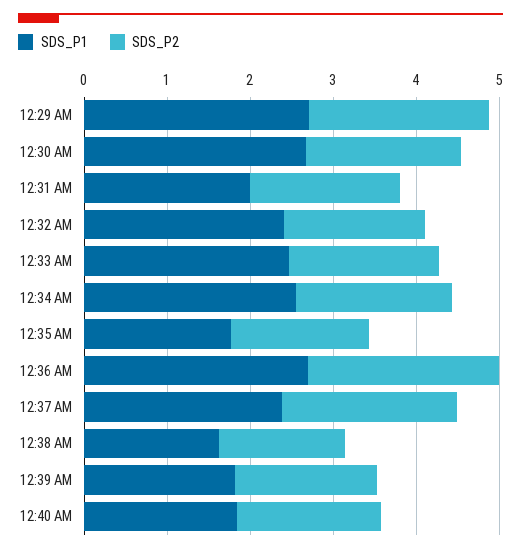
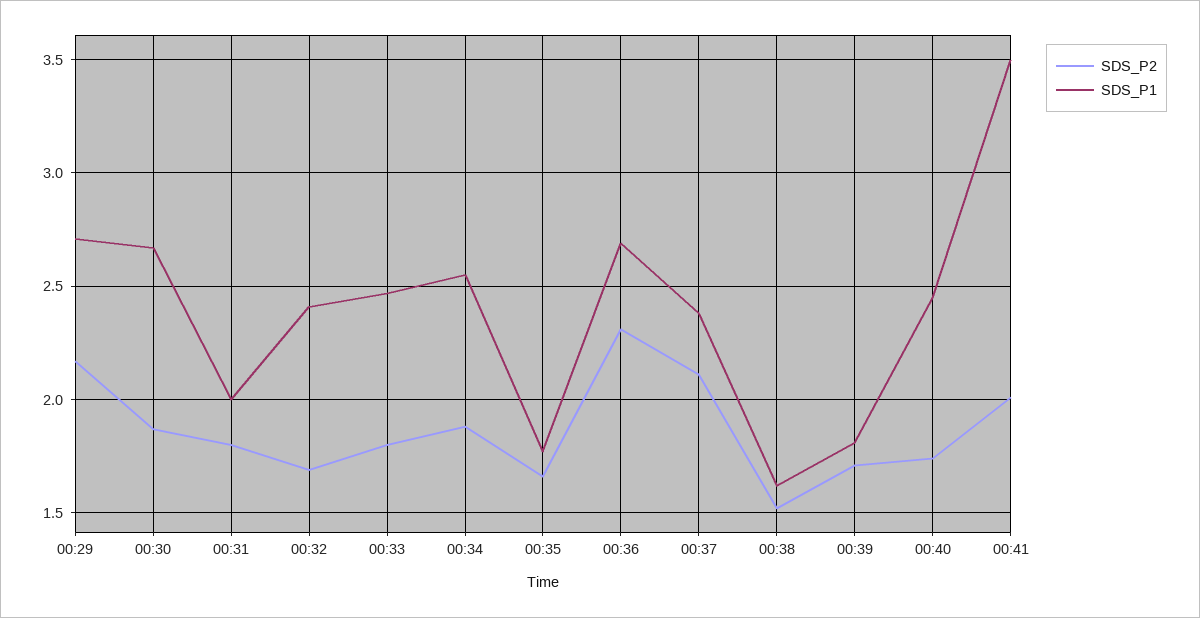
SDS_P1, 12:40 AM: 1.8 -> 2.45
SDS_P2, 00:41: none -> 2
SDS_P1, 00:41: none -> 3.5

